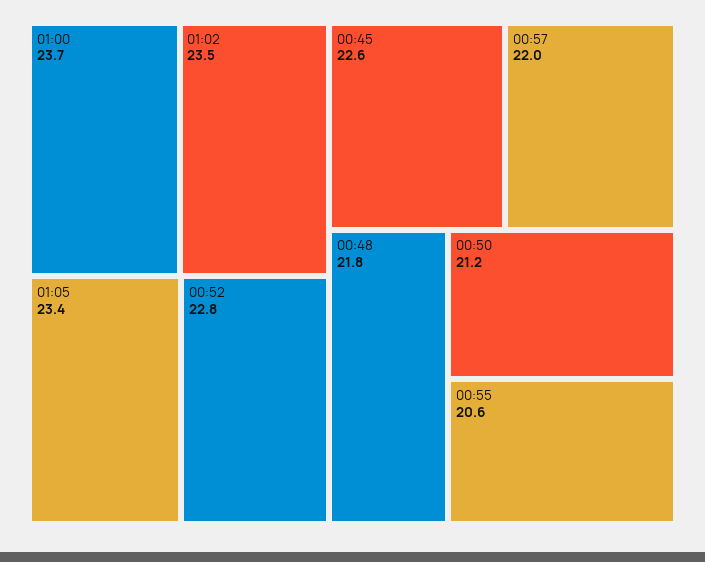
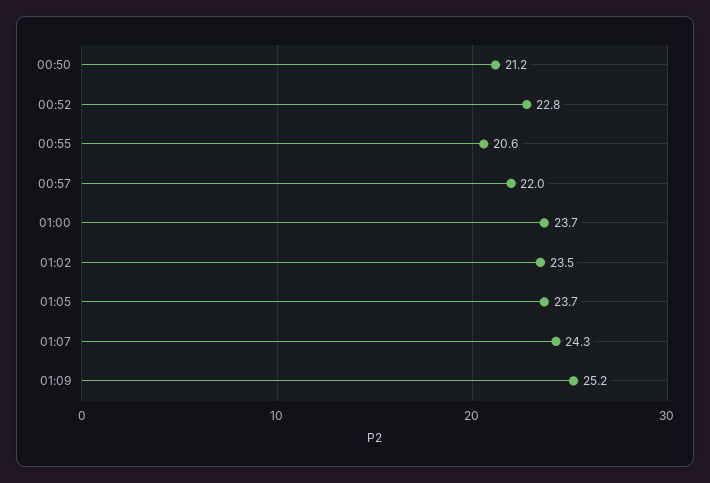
01:05: 23.4 -> 23.7
00:45: 22.6 -> none
00:48: 21.8 -> none
01:07: none -> 24.3
01:09: none -> 25.2

